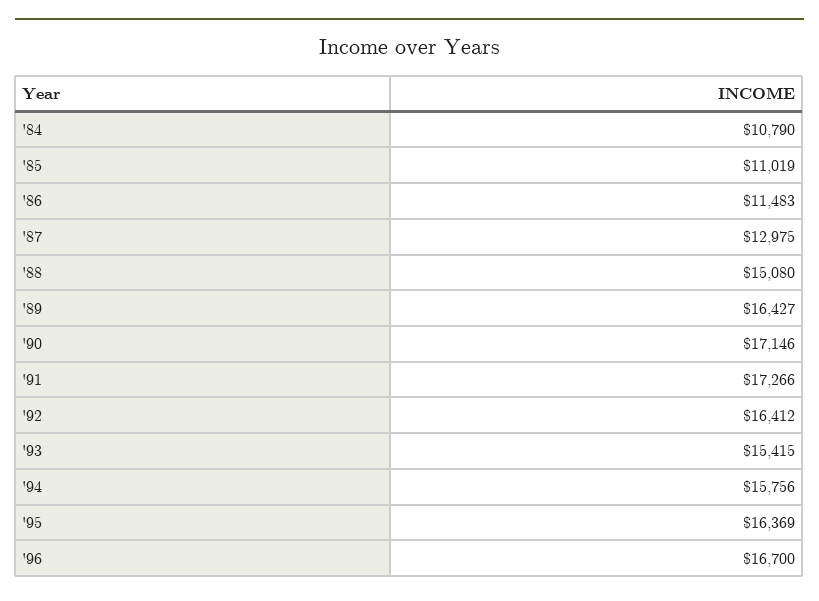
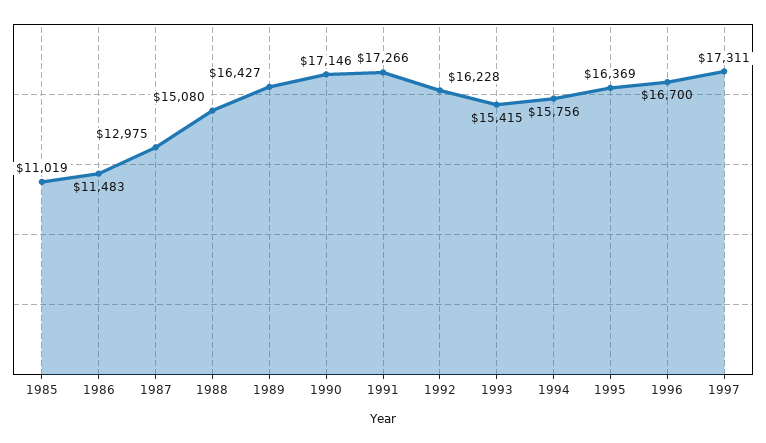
'84: 10790 -> none
'92: 16412 -> 16228
1997: none -> 17311

